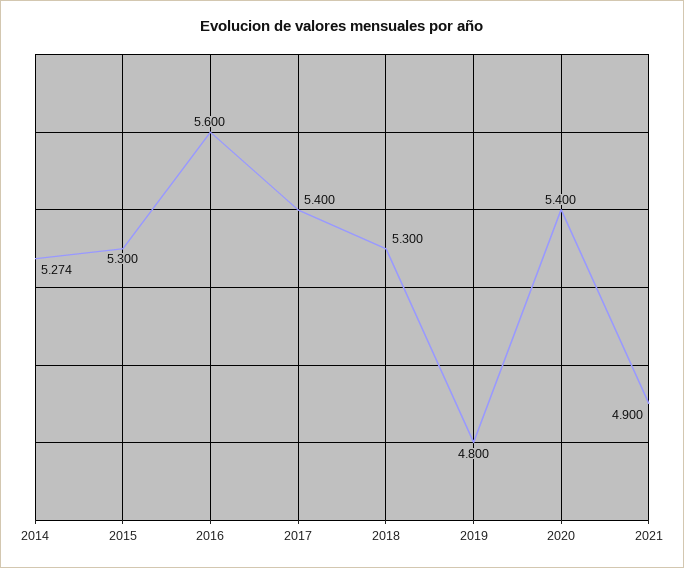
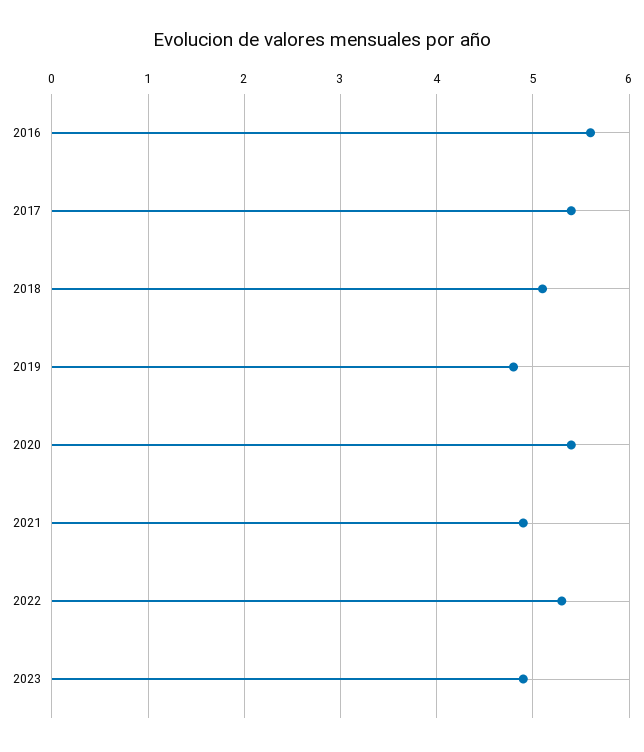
2014: 5.274 -> none
2015: 5.3 -> none
2018: 5.3 -> 5.1
2022: none -> 5.3
2023: none -> 4.9

